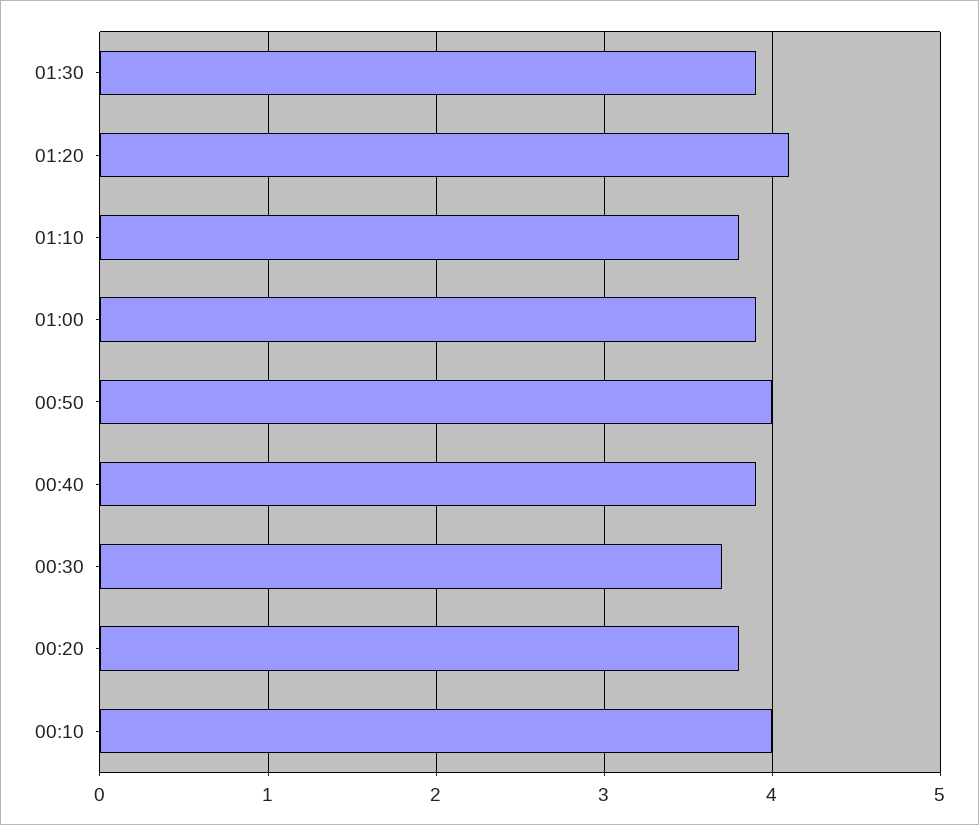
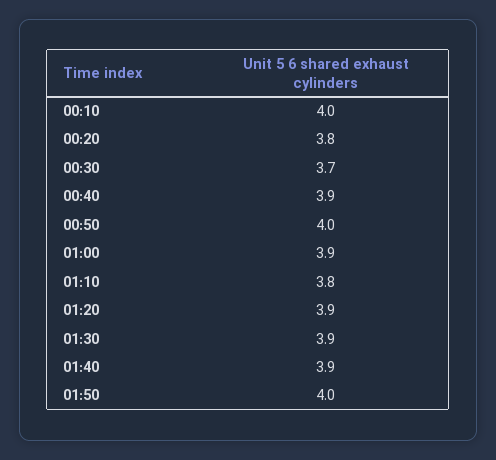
01:20: 4.1 -> 3.9
01:40: none -> 3.9
01:50: none -> 4

